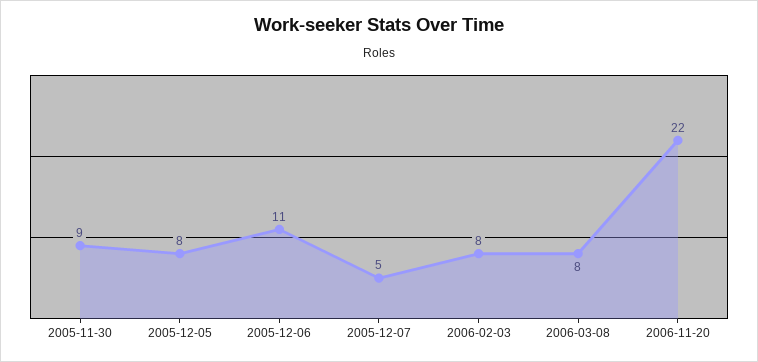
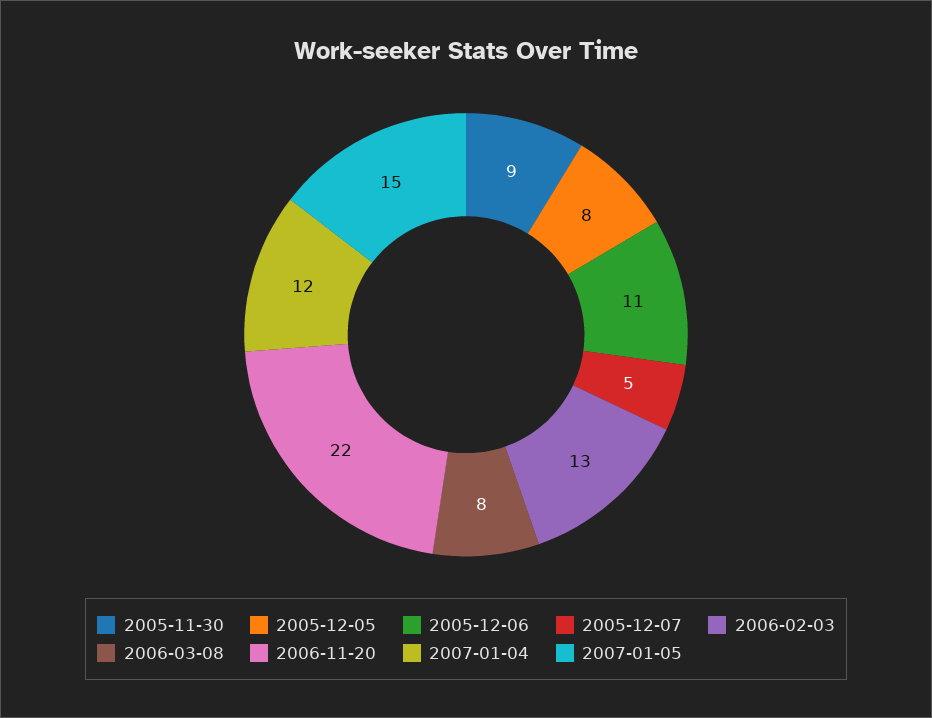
2006-02-03: 8 -> 13
2007-01-04: none -> 12
2007-01-05: none -> 15

